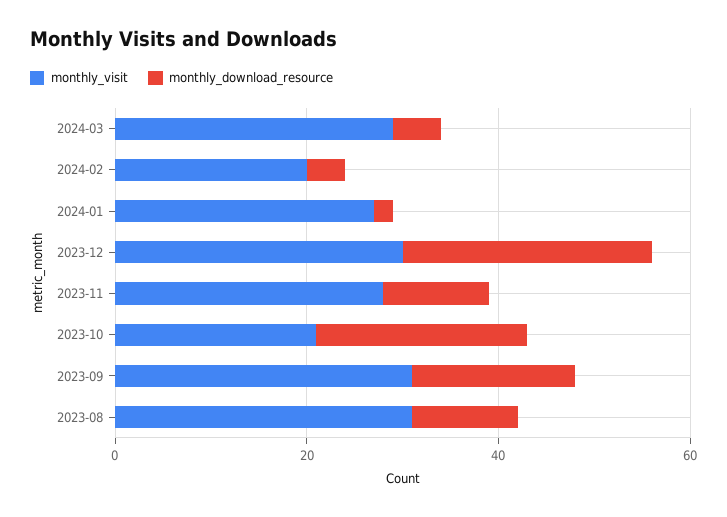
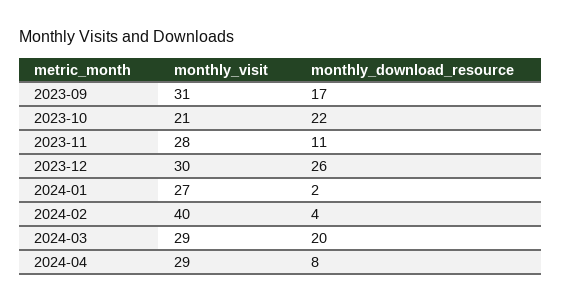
monthly_download_resource, 2024-03: 5 -> 20
monthly_visit, 2024-02: 20 -> 40
monthly_visit, 2023-08: 30 -> none
monthly_download_resource, 2023-08: 10 -> none
monthly_visit, 2024-04: none -> 29
monthly_download_resource, 2024-04: none -> 8

